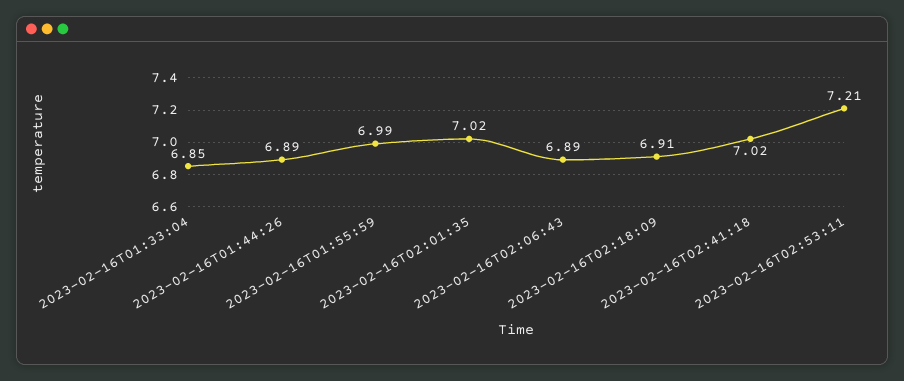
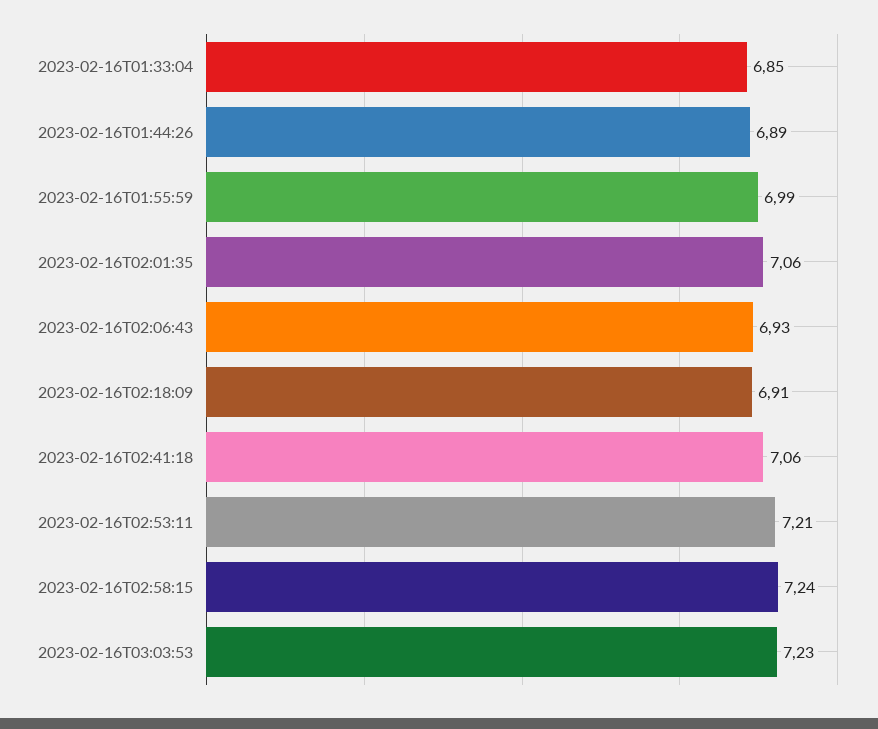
2023-02-16T02:01:35: 7.02 -> 7.06
2023-02-16T02:06:43: 6.89 -> 6.93
2023-02-16T02:41:18: 7.02 -> 7.06
2023-02-16T02:58:15: none -> 7.24
2023-02-16T03:03:53: none -> 7.23

